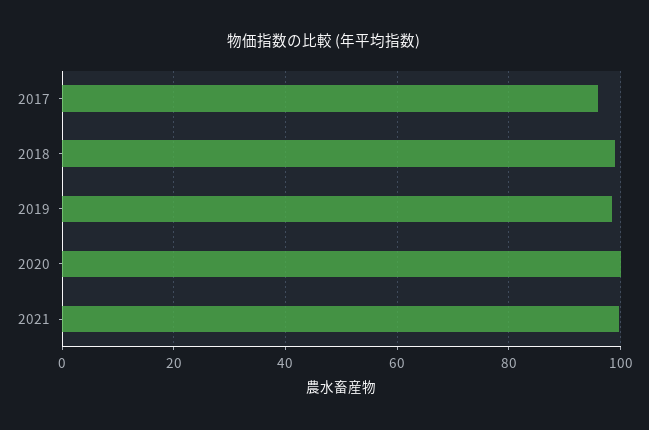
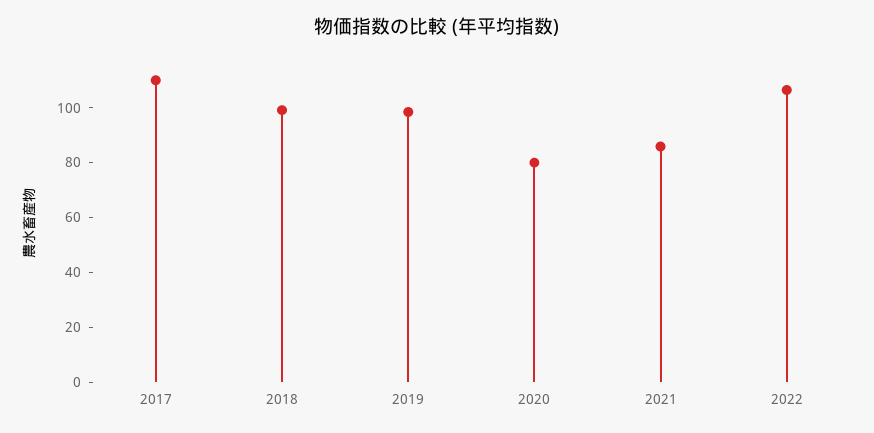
2017: 96 -> 110
2020: 100 -> 80
2021: 100 -> 85
2022: none -> 105

